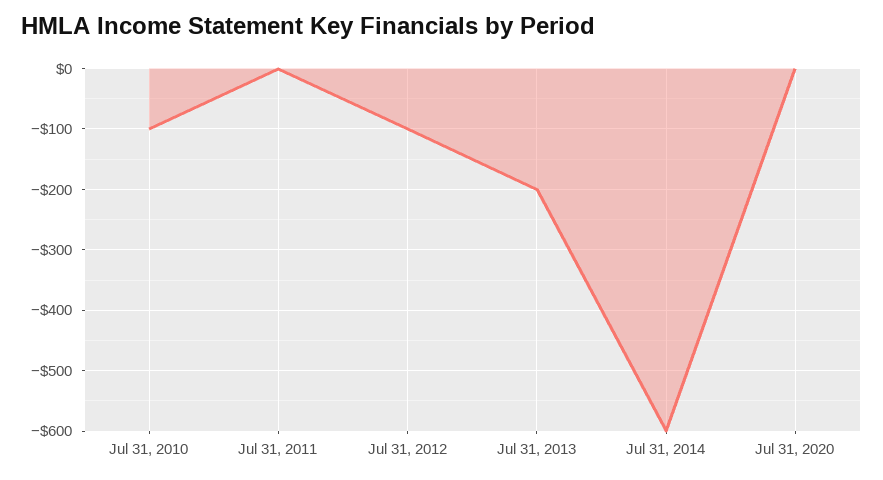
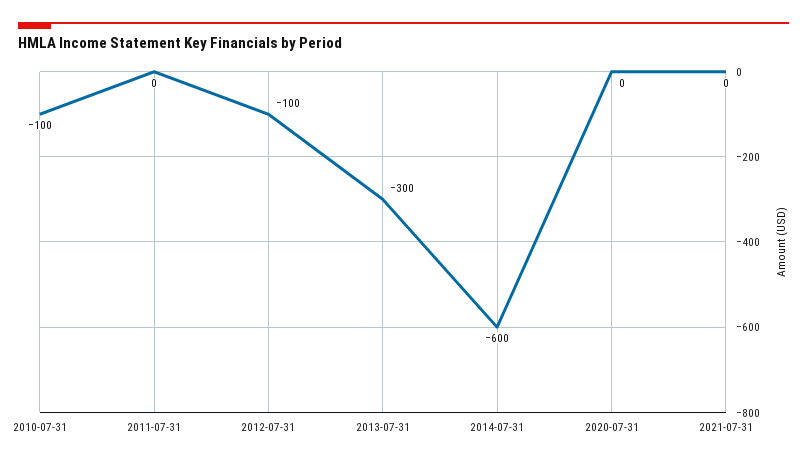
Jul 31, 2013: -200 -> -300
2021-07-31: none -> 0

